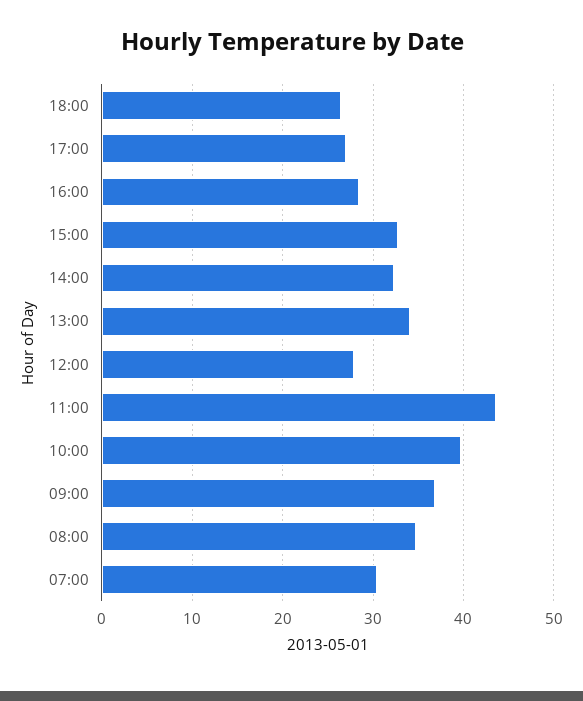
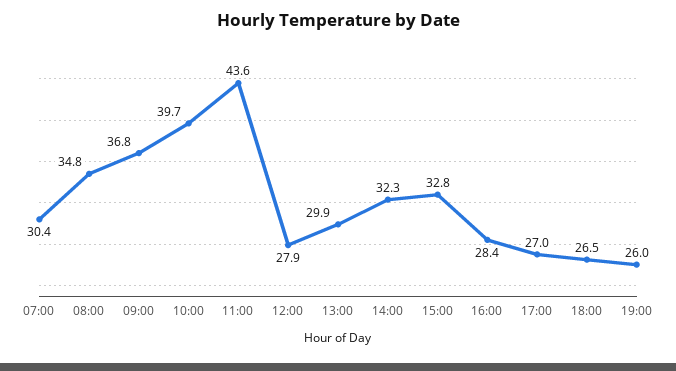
13:00: 34 -> 29.9
19:00: none -> 26

